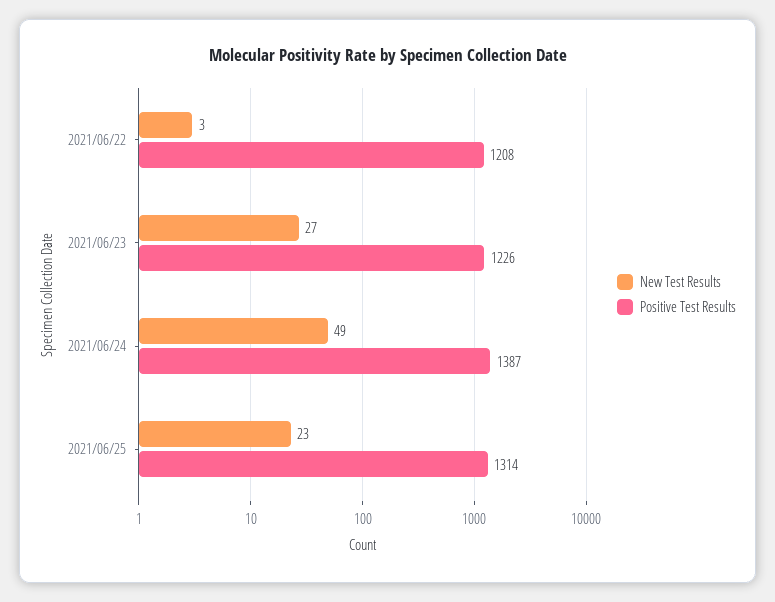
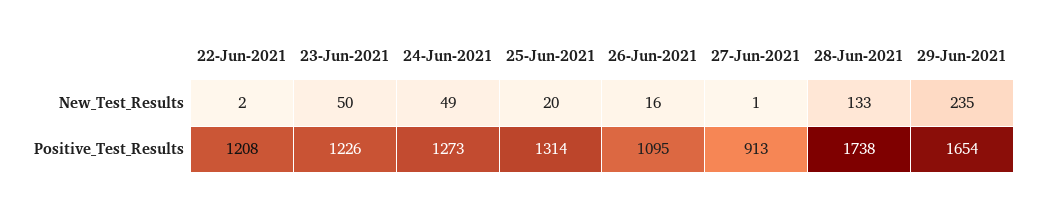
New Test Results, 2021/06/22: 3 -> 2
New Test Results, 2021/06/23: 27 -> 50
Positive Test Results, 2021/06/24: 1387 -> 1273
New Test Results, 2021/06/25: 23 -> 20
New Test Results, 26-Jun-2021: none -> 16
New Test Results, 27-Jun-2021: none -> 1
New Test Results, 28-Jun-2021: none -> 133
New Test Results, 29-Jun-2021: none -> 235
Positive Test Results, 26-Jun-2021: none -> 1095
Positive Test Results, 27-Jun-2021: none -> 913
Positive Test Results, 28-Jun-2021: none -> 1738
Positive Test Results, 29-Jun-2021: none -> 1654

